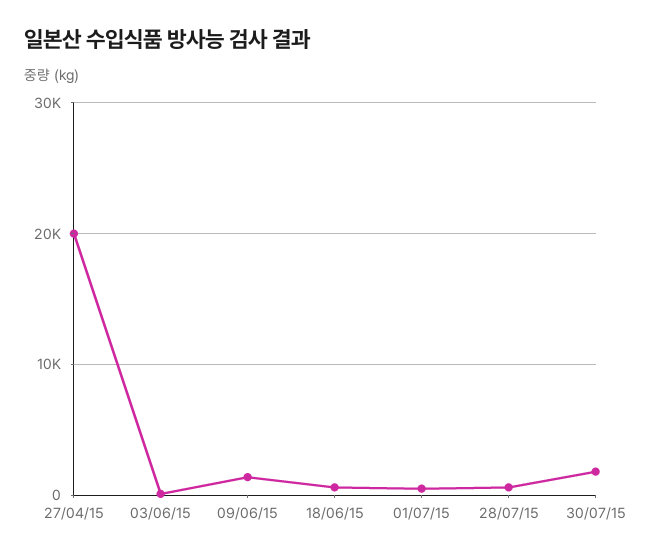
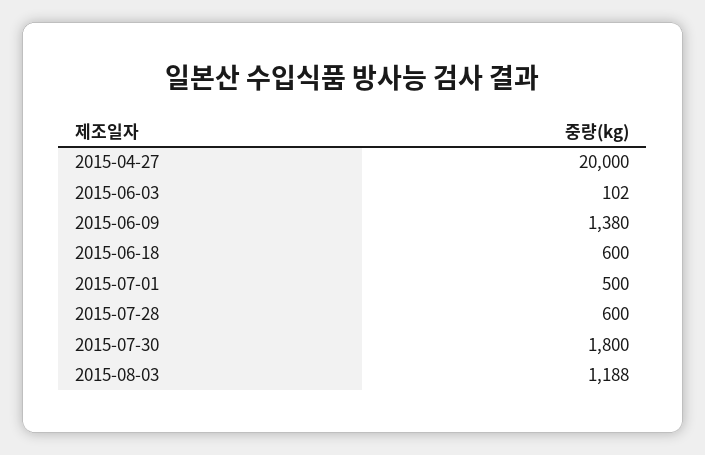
2015-08-03: none -> 1188

